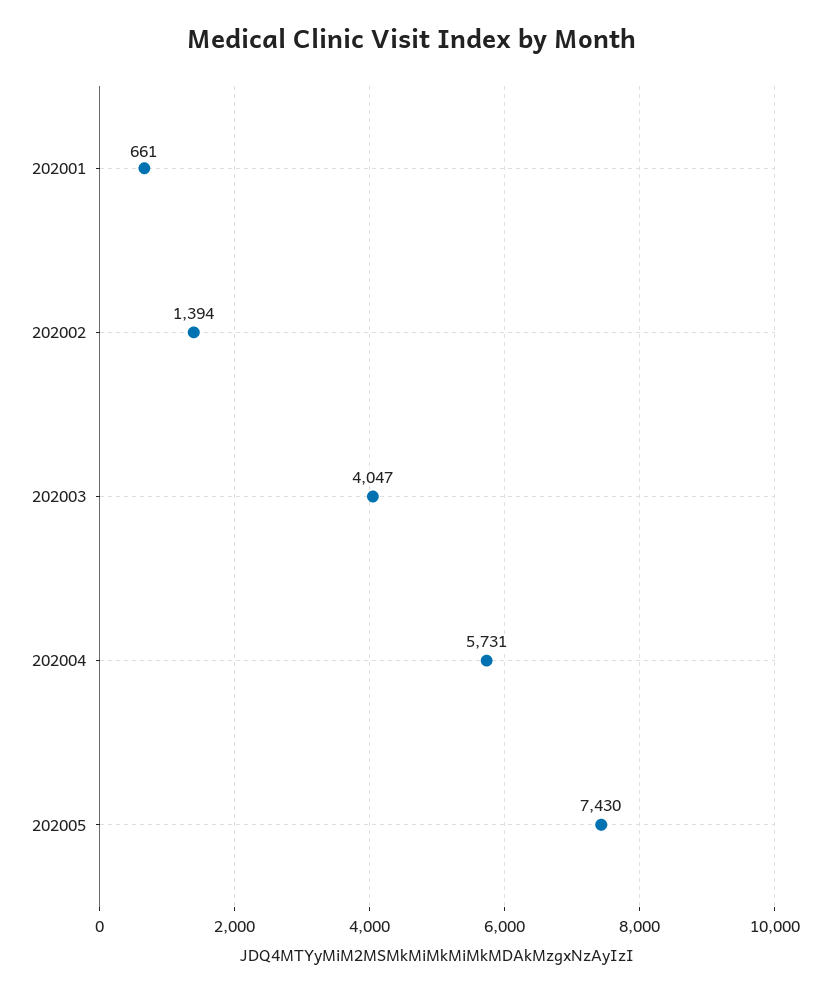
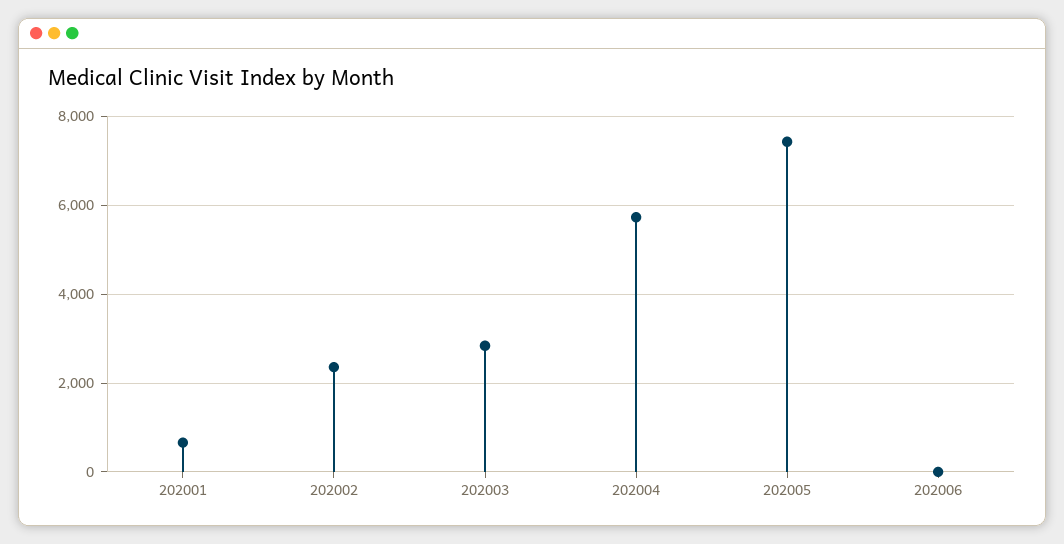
202002: 1394 -> 2400
202003: 4047 -> 2800
202006: none -> 0

